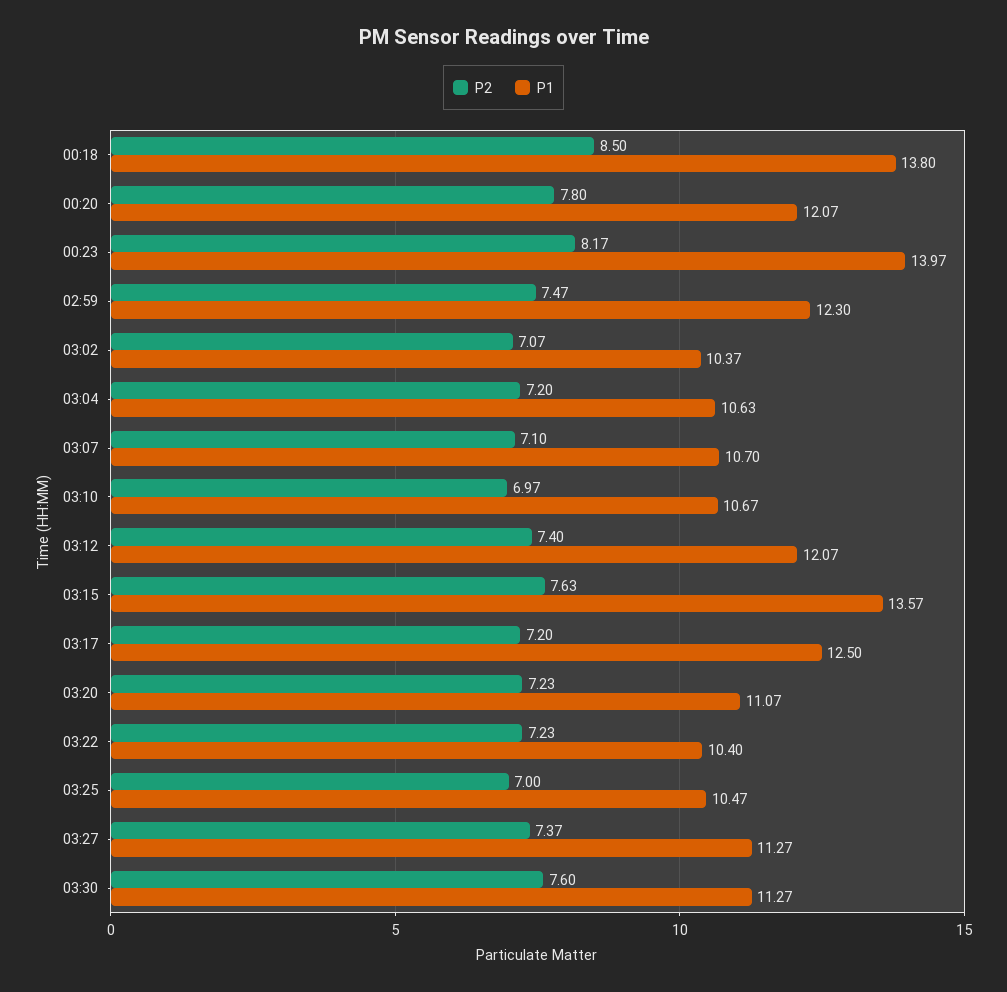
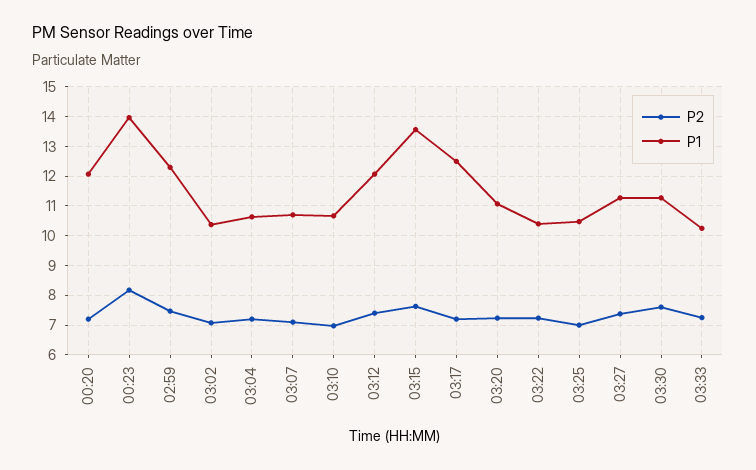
P2, 00:18: 8.5 -> none
P1, 00:18: 13.8 -> none
P2, 00:20: 7.8 -> 7.25
P2, 03:33: none -> 7.25
P1, 03:33: none -> 10.25

